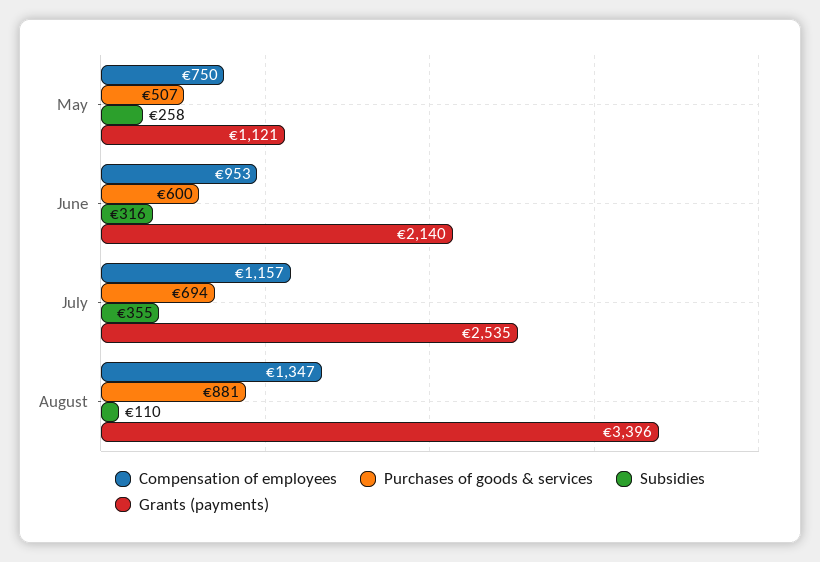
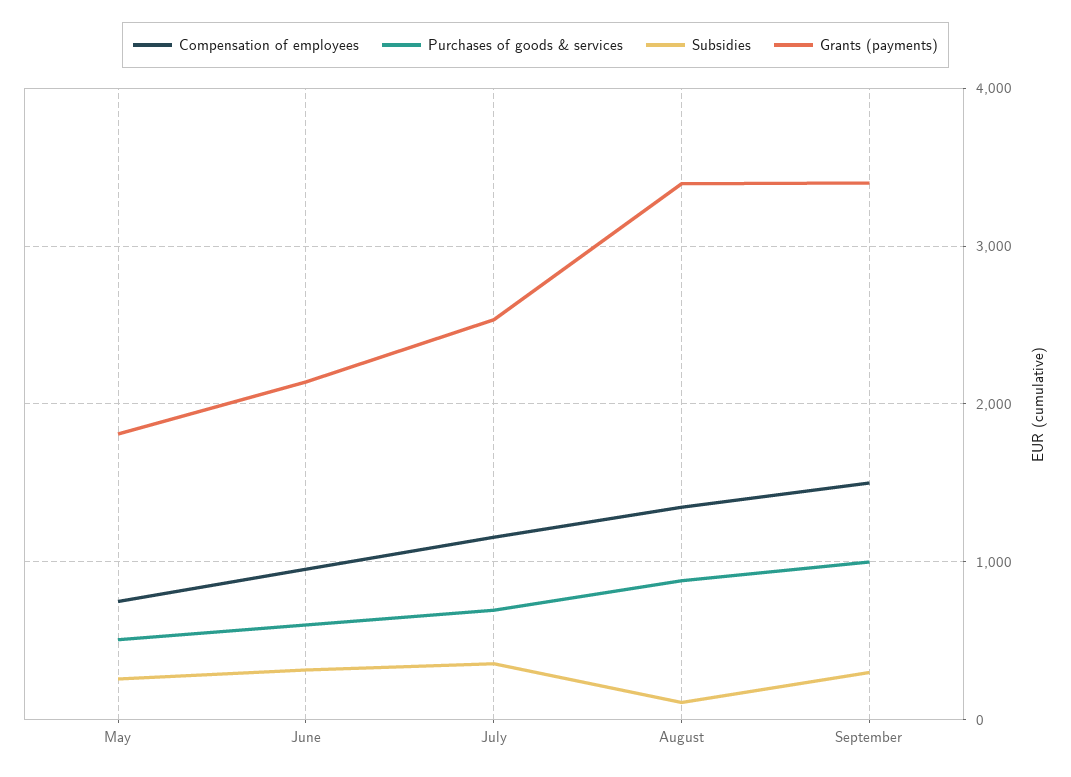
Grants (payments), May: 1121 -> 1800
Compensation of employees, September: none -> 1500
Purchases of goods & services, September: none -> 1000
Subsidies, September: none -> 300
Grants (payments), September: none -> 3400

